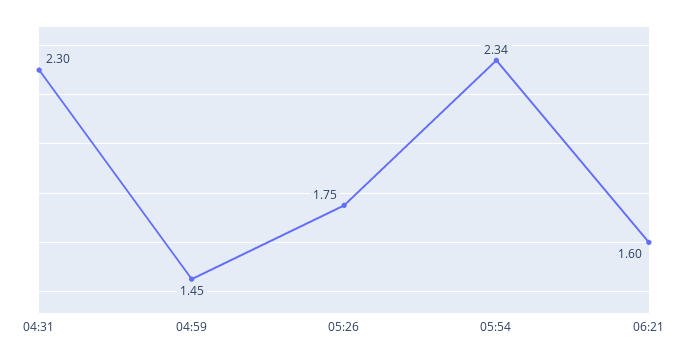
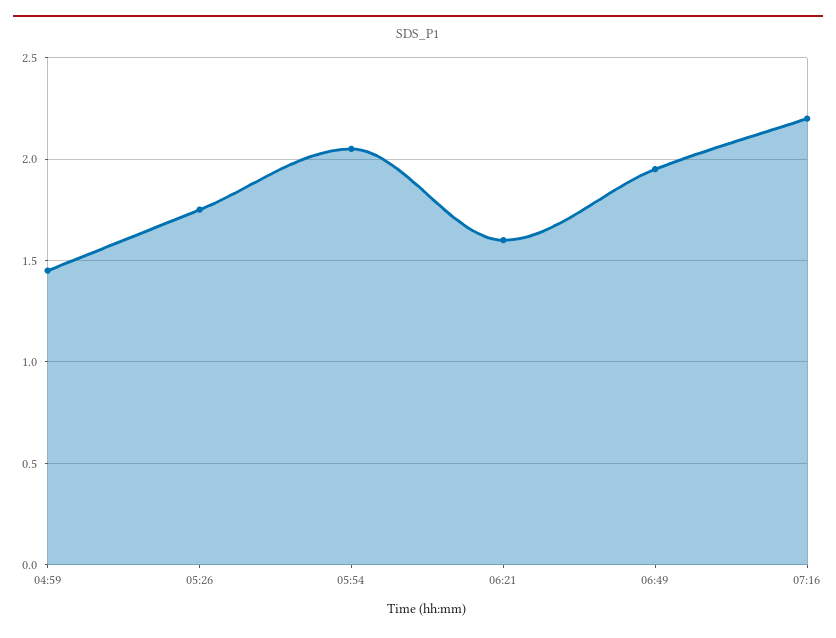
04:31: 2.3 -> none
05:54: 2.34 -> 2.05
06:49: none -> 1.95
07:16: none -> 2.2

